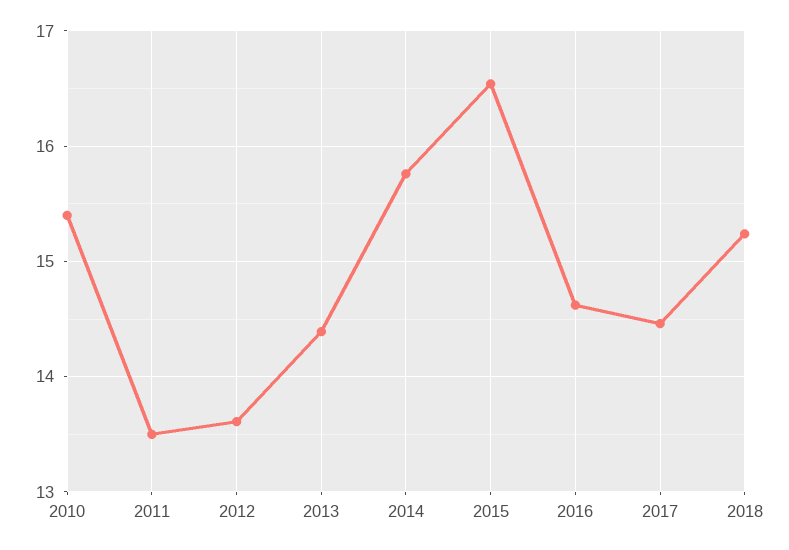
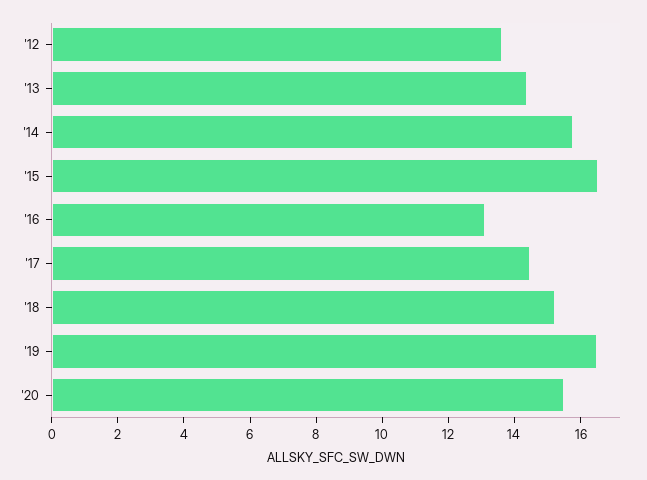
2010: 15.4 -> none
2011: 13.5 -> none
2016: 14.6 -> 13
'19: none -> 16.5
'20: none -> 15.5

